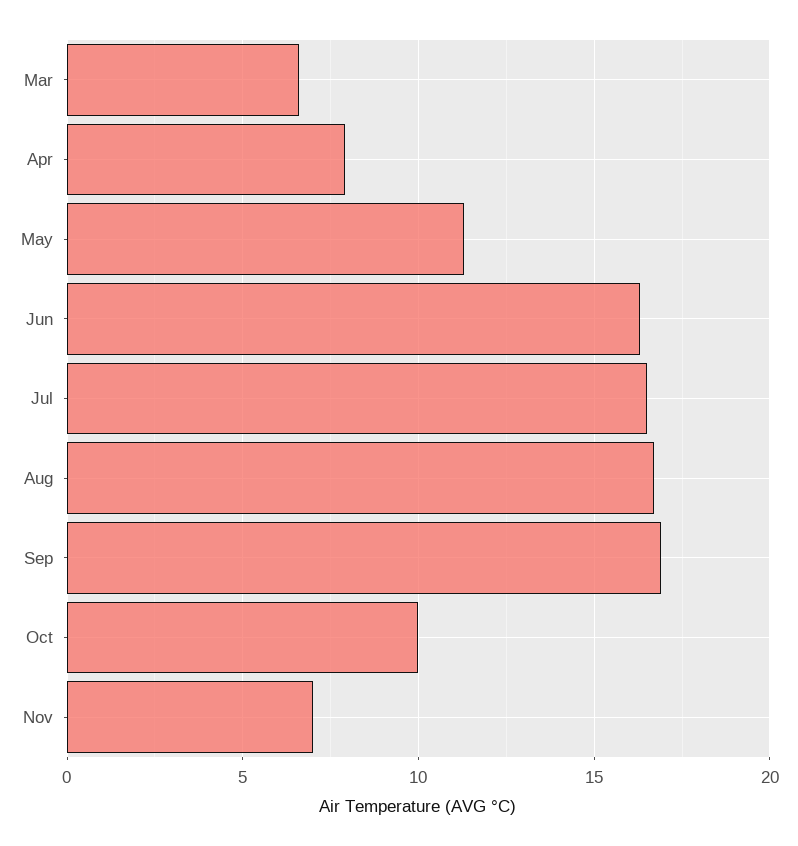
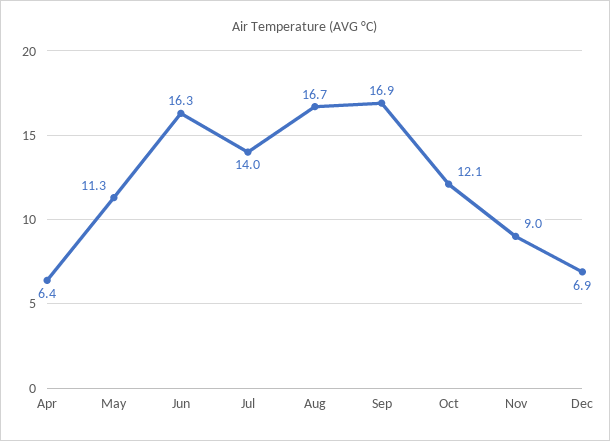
Mar: 6.5 -> none
Apr: 8 -> 6.4
Jul: 16.5 -> 14
Oct: 10 -> 12.1
Nov: 7 -> 9
Dec: none -> 6.9

